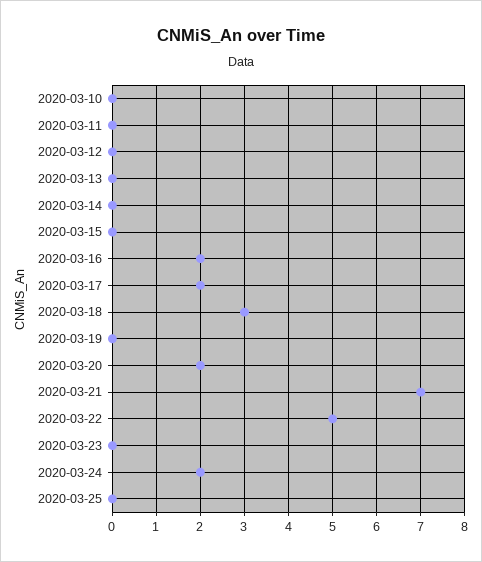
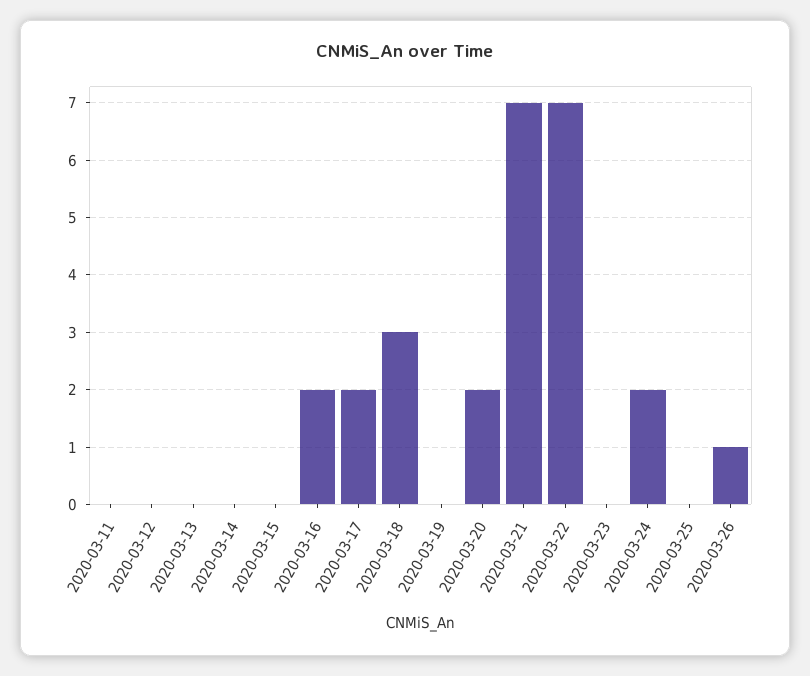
2020-03-10: 0 -> none
2020-03-22: 5 -> 7
2020-03-26: none -> 1

